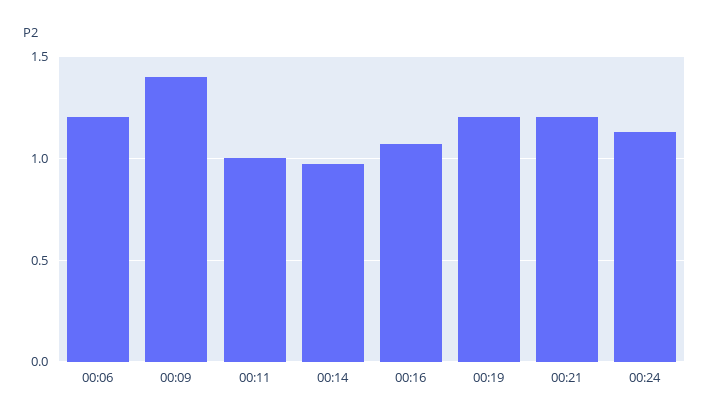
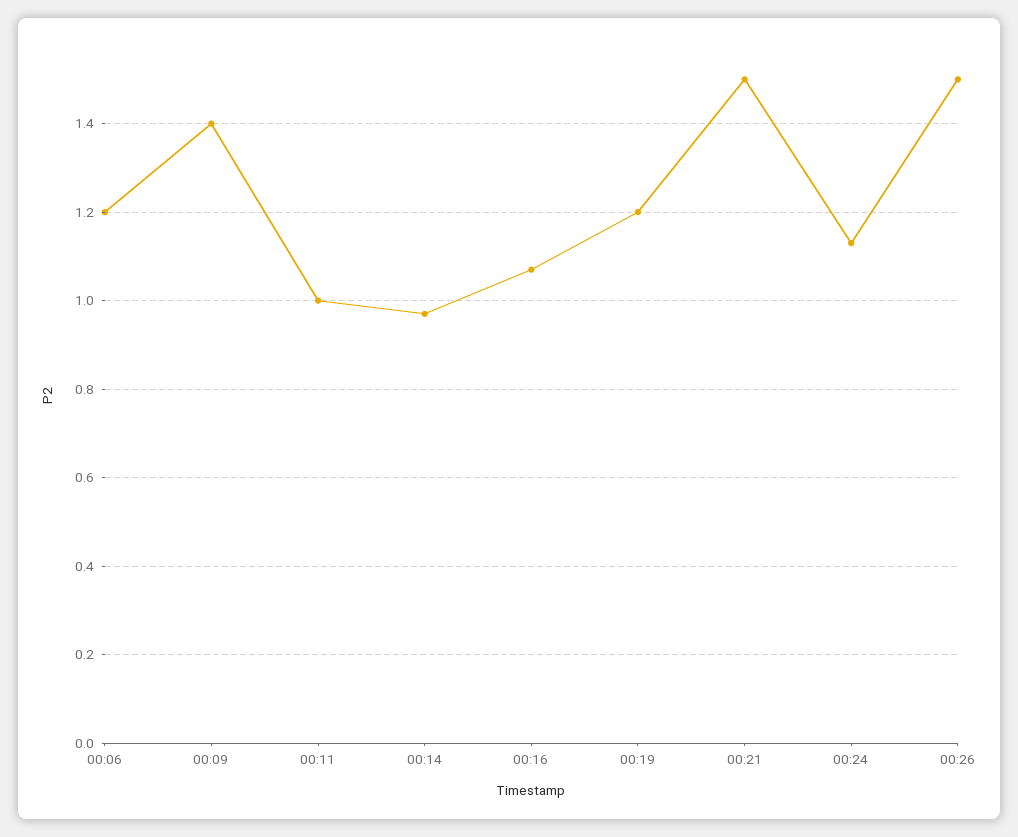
00:21: 1.2 -> 1.5
00:26: none -> 1.5

